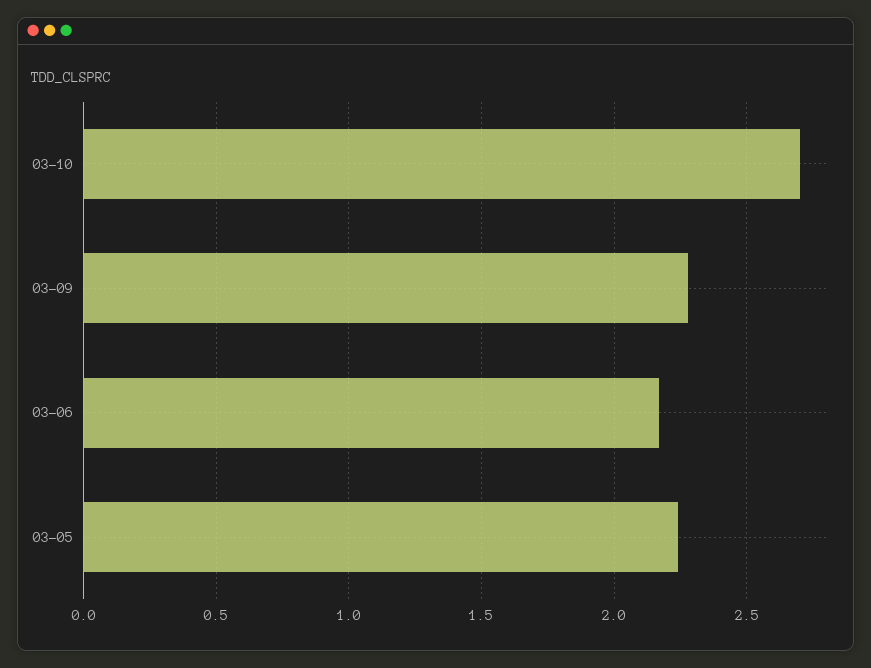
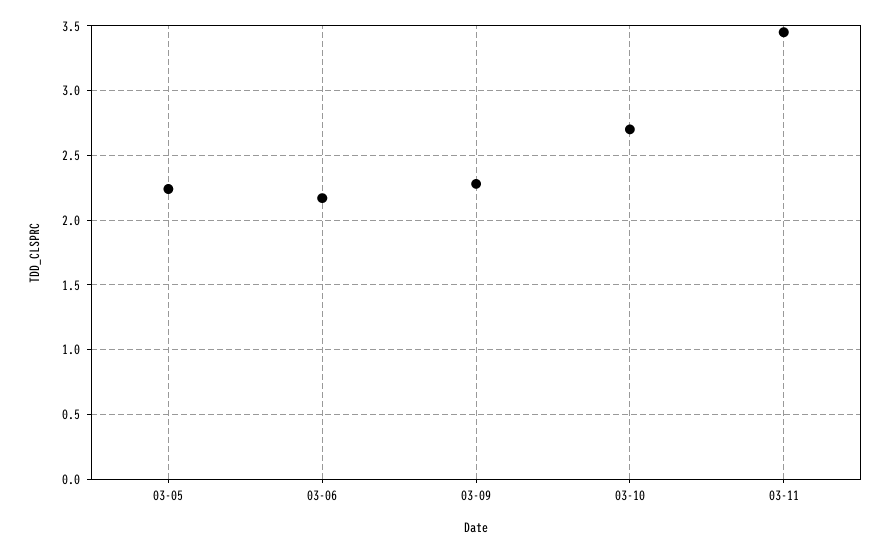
03-11: none -> 3.45

